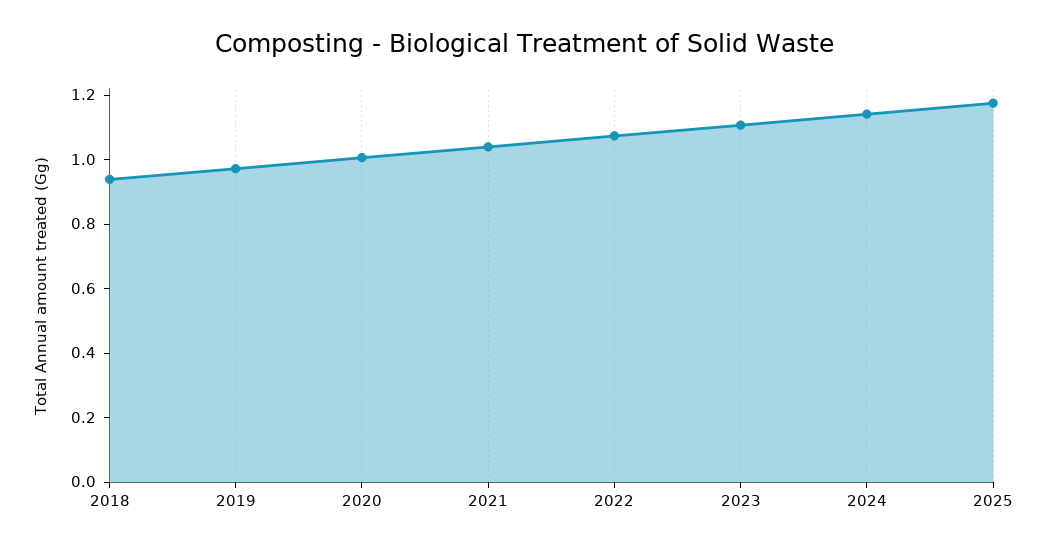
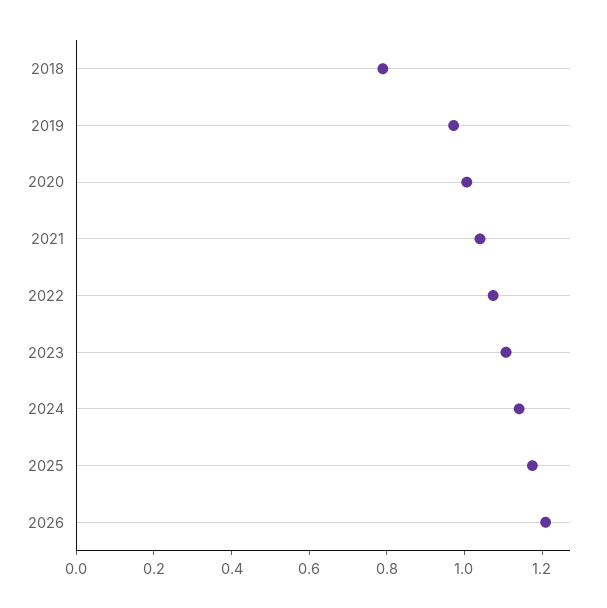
2018: 0.95 -> 0.8
2026: none -> 1.2

